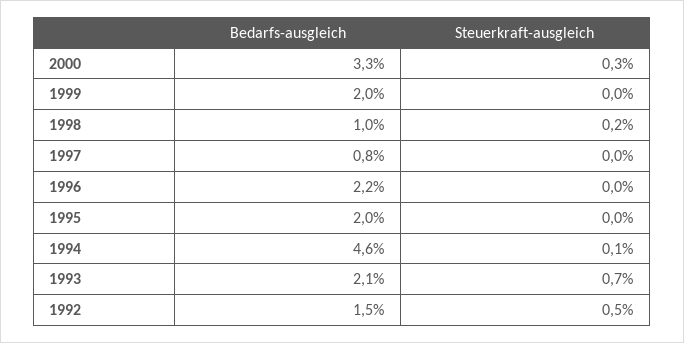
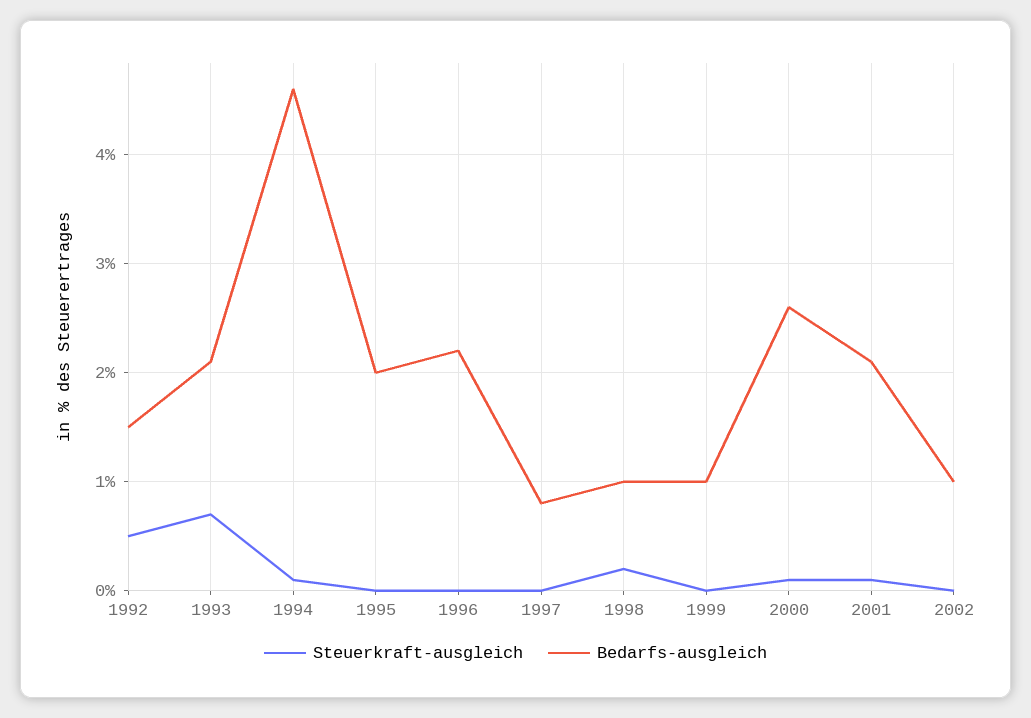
Bedarfs-ausgleich, 2000: 3.3 -> 2.6
Steuerkraft-ausgleich, 2000: 0.3 -> 0.1
Bedarfs-ausgleich, 1999: 2 -> 1
Steuerkraft-ausgleich, 2001: none -> 0.1
Bedarfs-ausgleich, 2001: none -> 2.1
Steuerkraft-ausgleich, 2002: none -> 0
Bedarfs-ausgleich, 2002: none -> 1

